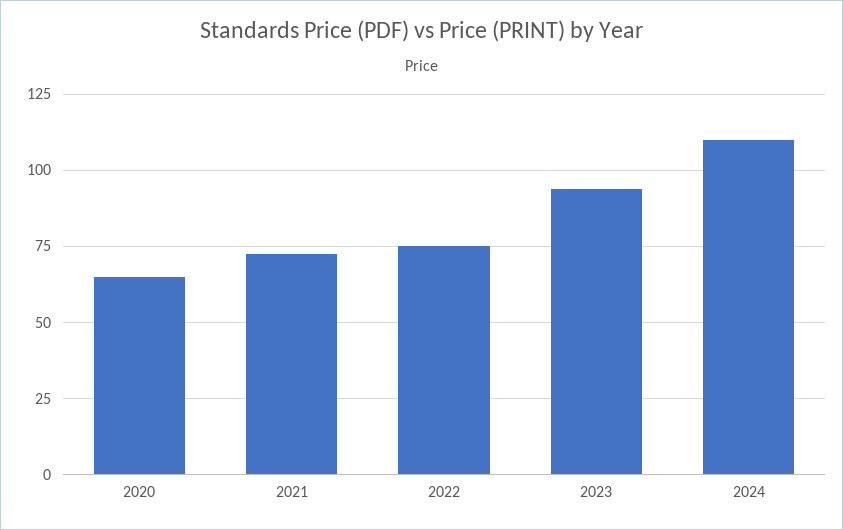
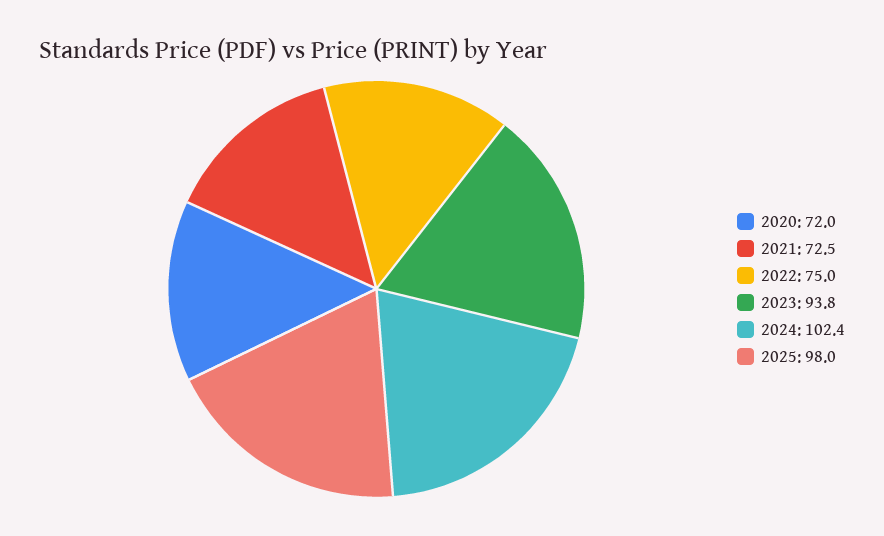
2020: 65 -> 72
2024: 110 -> 102.4
2025: none -> 98

